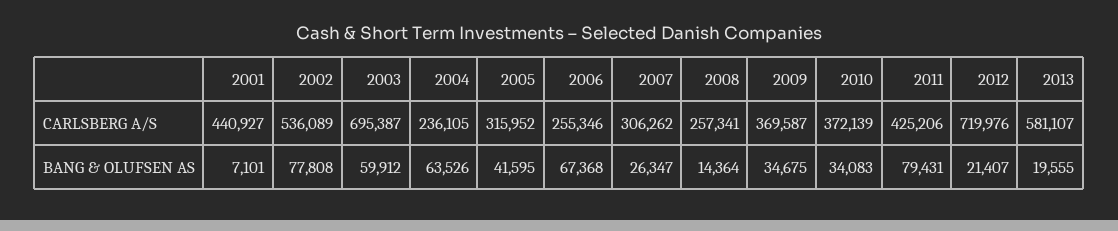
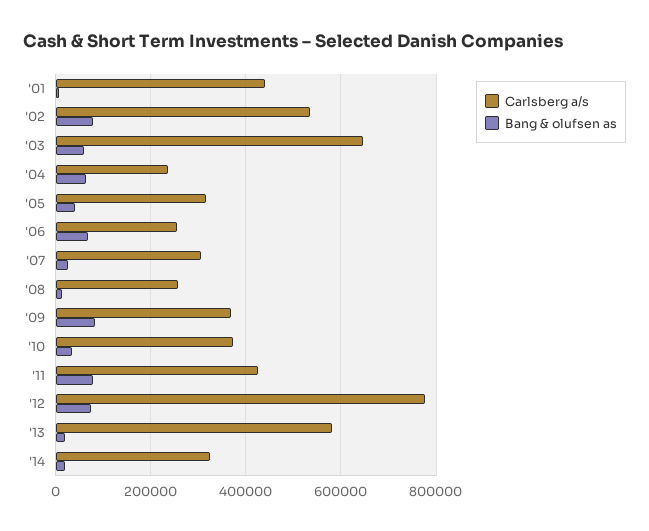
CARLSBERG A/S, 2003: 695387 -> 640000
CARLSBERG A/S, 2012: 719976 -> 780000
BANG & OLUFSEN AS, 2009: 34675 -> 80000
BANG & OLUFSEN AS, 2012: 21407 -> 80000
CARLSBERG A/S, '14: none -> 320000
BANG & OLUFSEN AS, '14: none -> 20000

